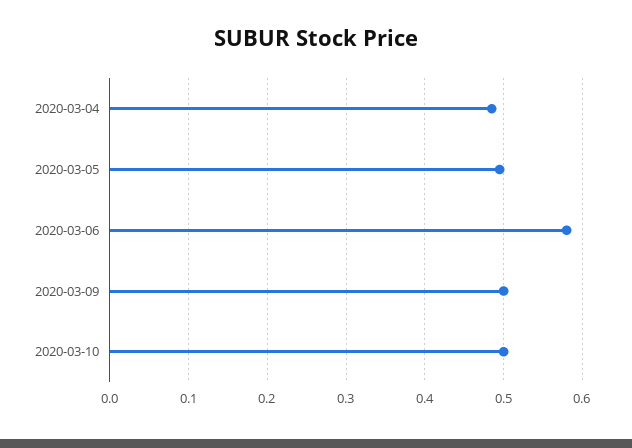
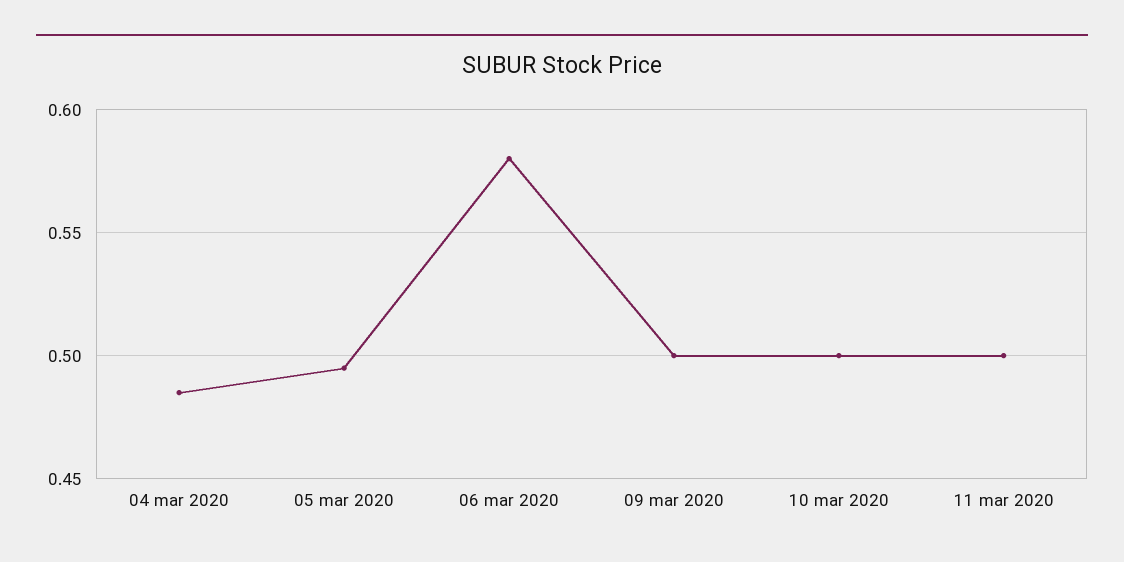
11 mar 2020: none -> 0.5

